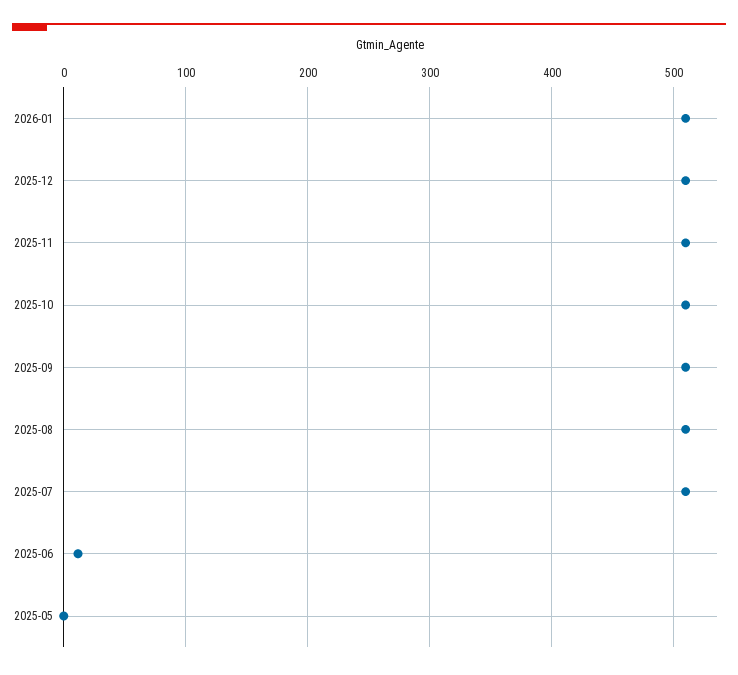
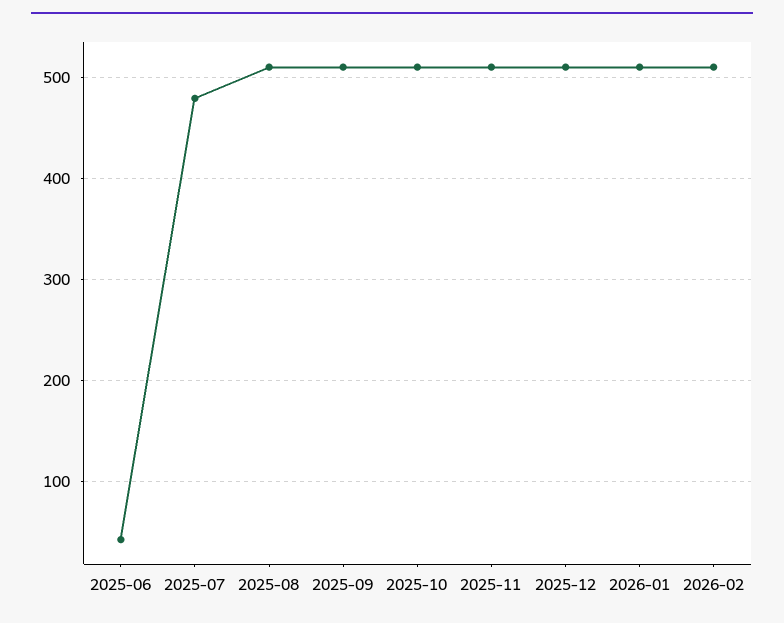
2025-07: 510 -> 480
2025-06: 10 -> 40
2025-05: 0 -> none
2026-02: none -> 510

